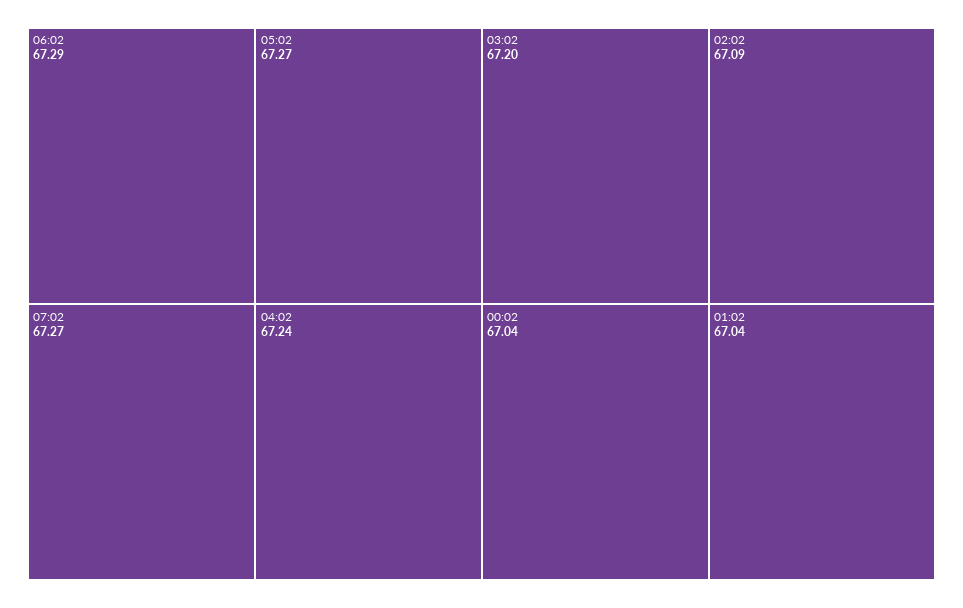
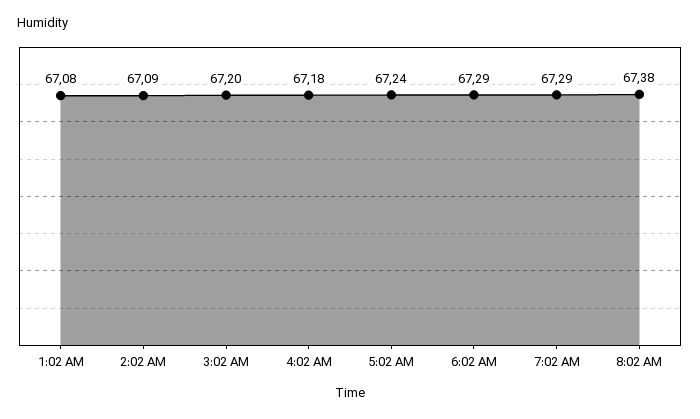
05:02: 67.27 -> 67.24
07:02: 67.27 -> 67.29
04:02: 67.24 -> 67.18
00:02: 67.04 -> none
01:02: 67.04 -> 67.08
8:02 AM: none -> 67.38

